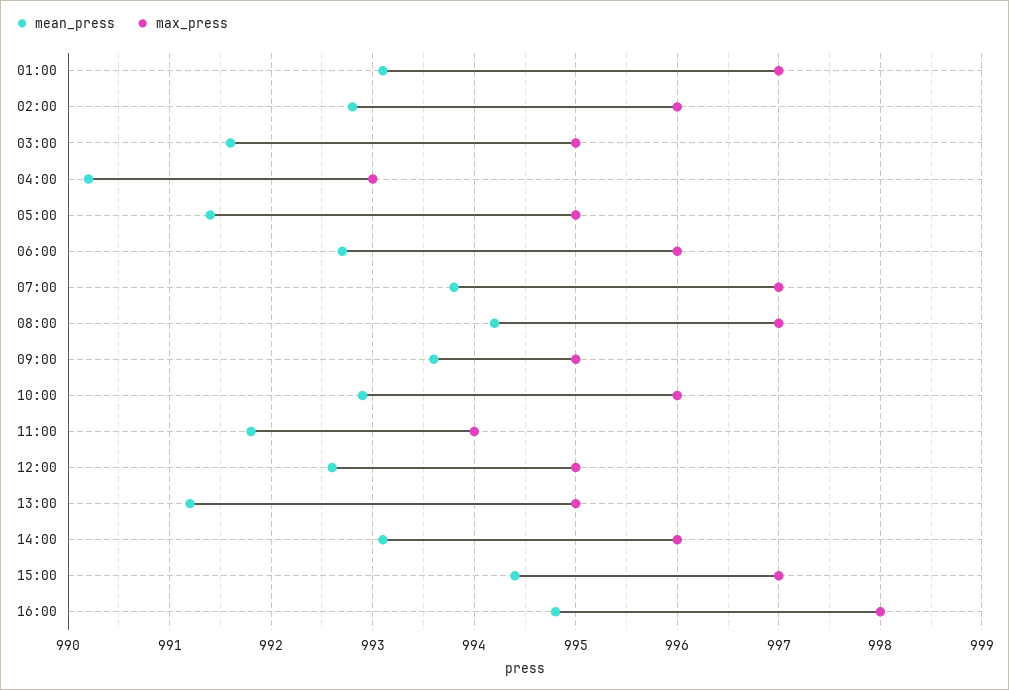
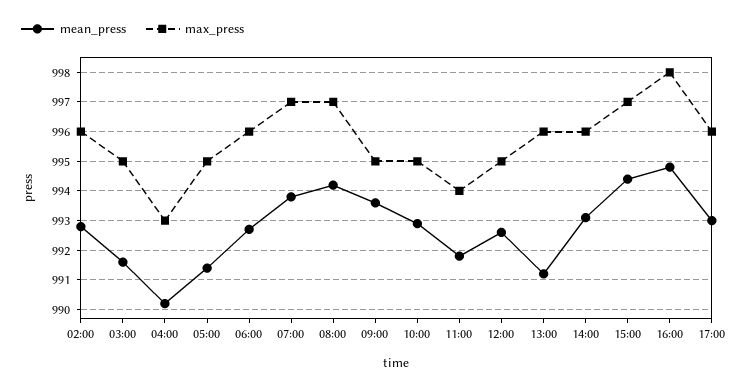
mean_press, 01:00: 993.1 -> none
max_press, 01:00: 997 -> none
max_press, 10:00: 996 -> 995
max_press, 13:00: 995 -> 996
mean_press, 17:00: none -> 993
max_press, 17:00: none -> 996

